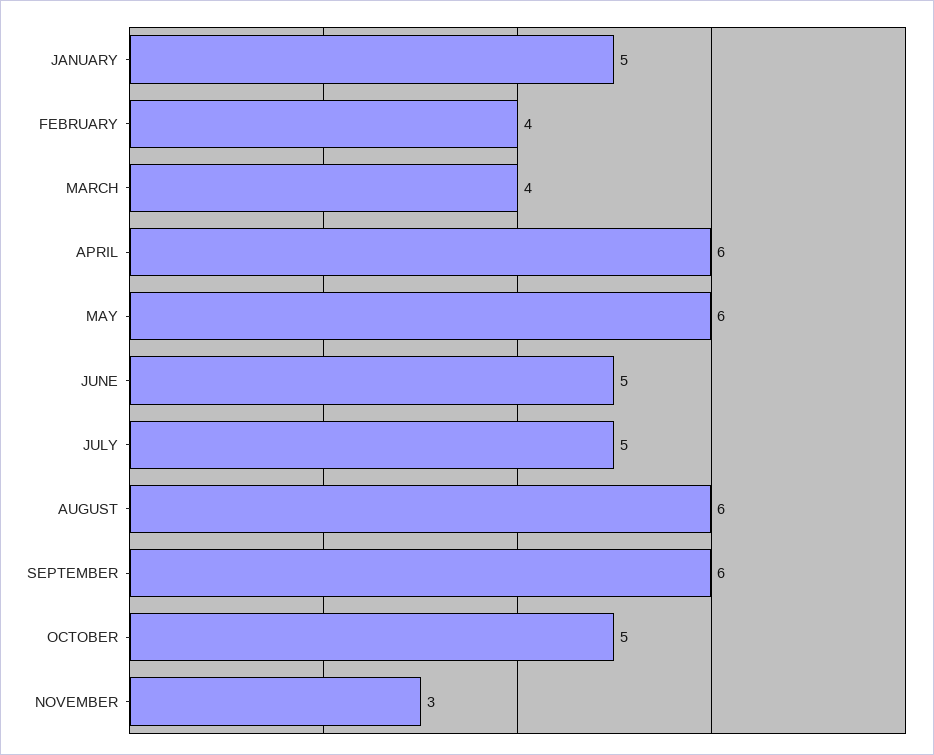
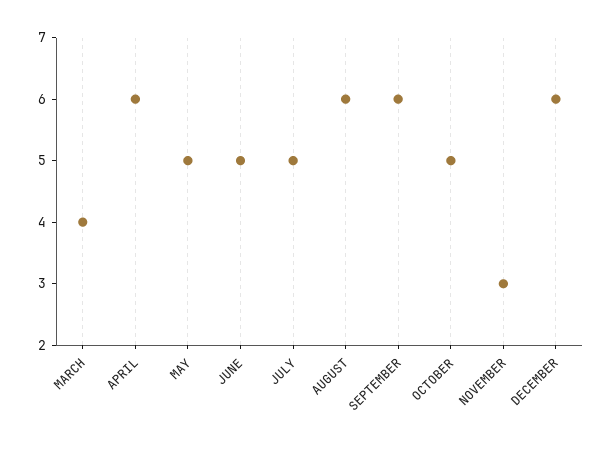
JANUARY: 5 -> none
FEBRUARY: 4 -> none
MAY: 6 -> 5
DECEMBER: none -> 6

